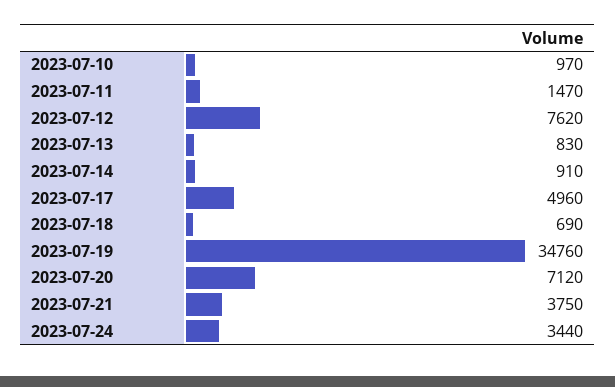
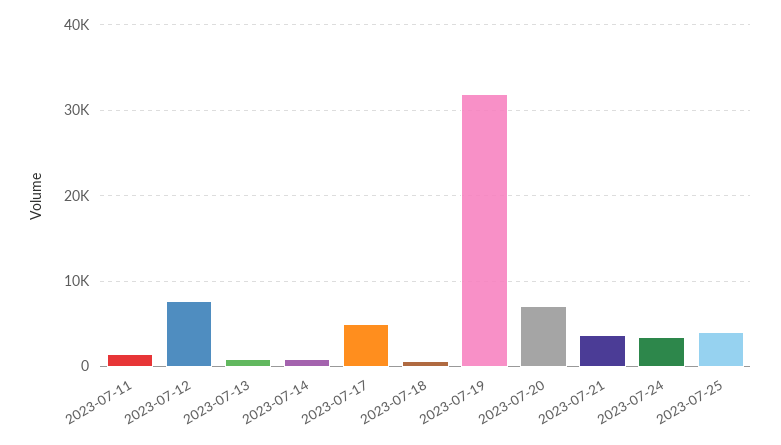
2023-07-10: 970 -> none
2023-07-19: 34760 -> 32000
2023-07-25: none -> 4000

